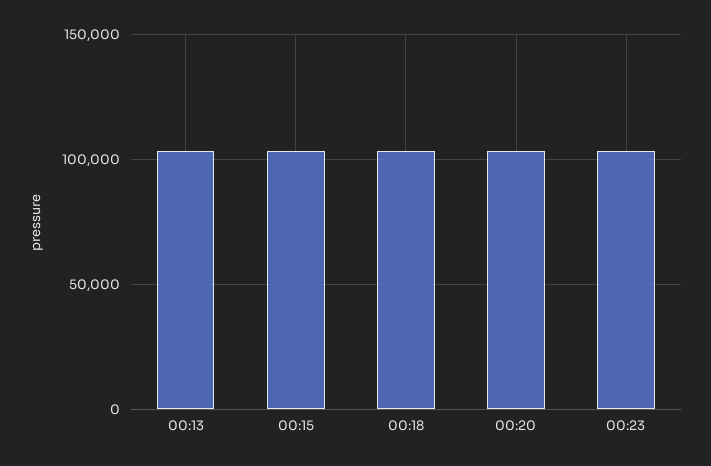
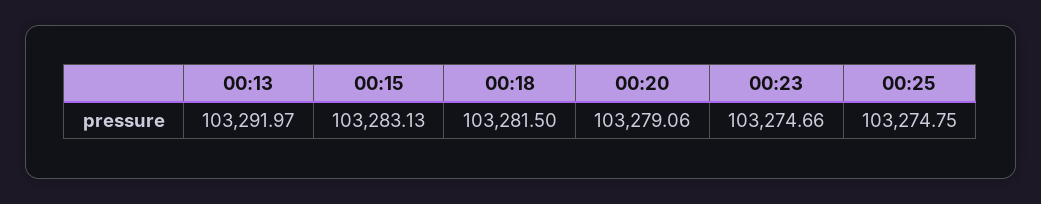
00:25: none -> 103274.75

